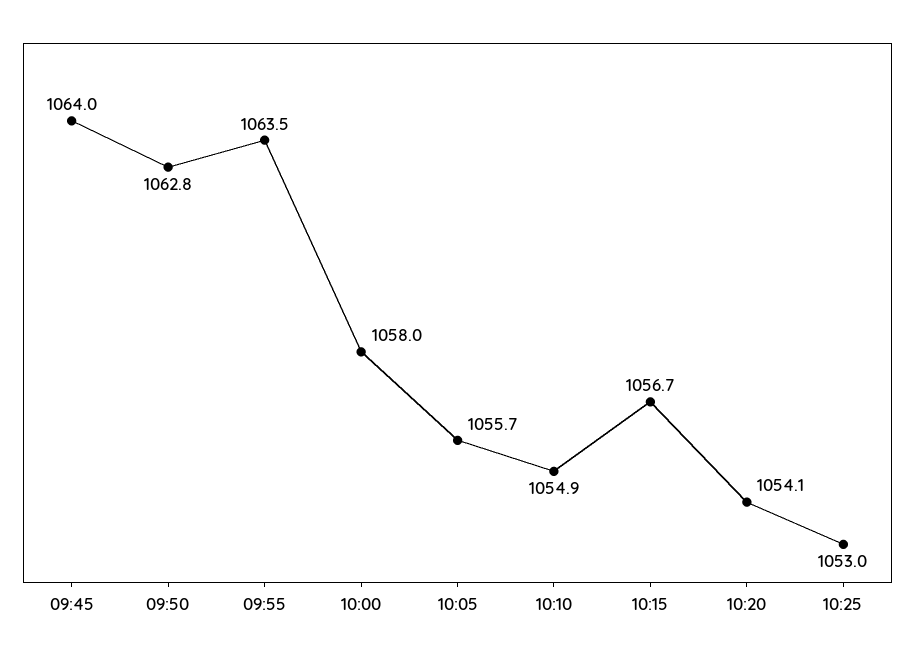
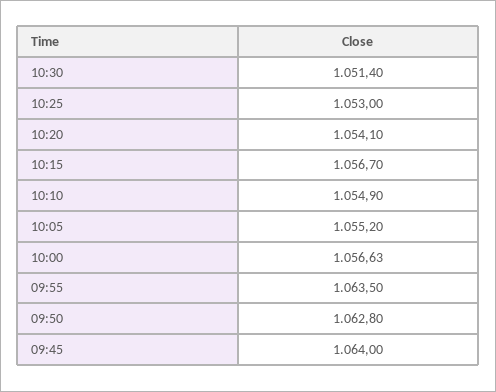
10:00: 1058 -> 1056.63
10:05: 1055.7 -> 1055.2
10:30: none -> 1051.4

